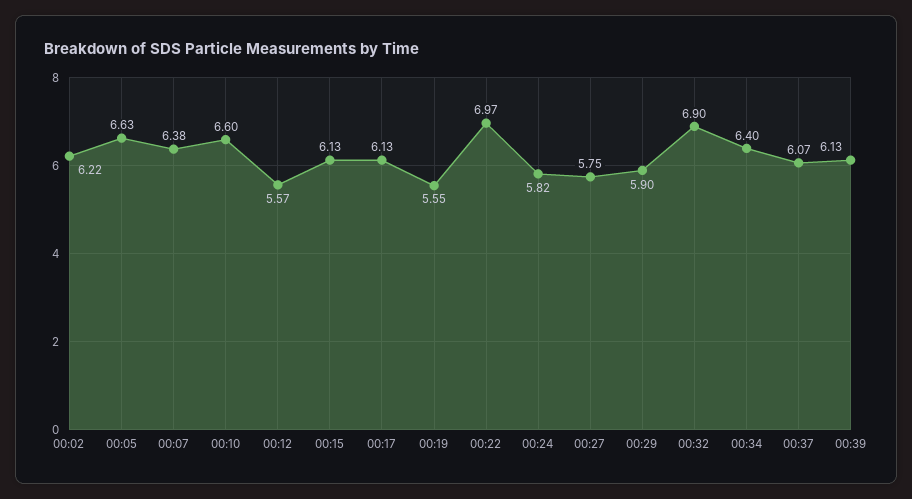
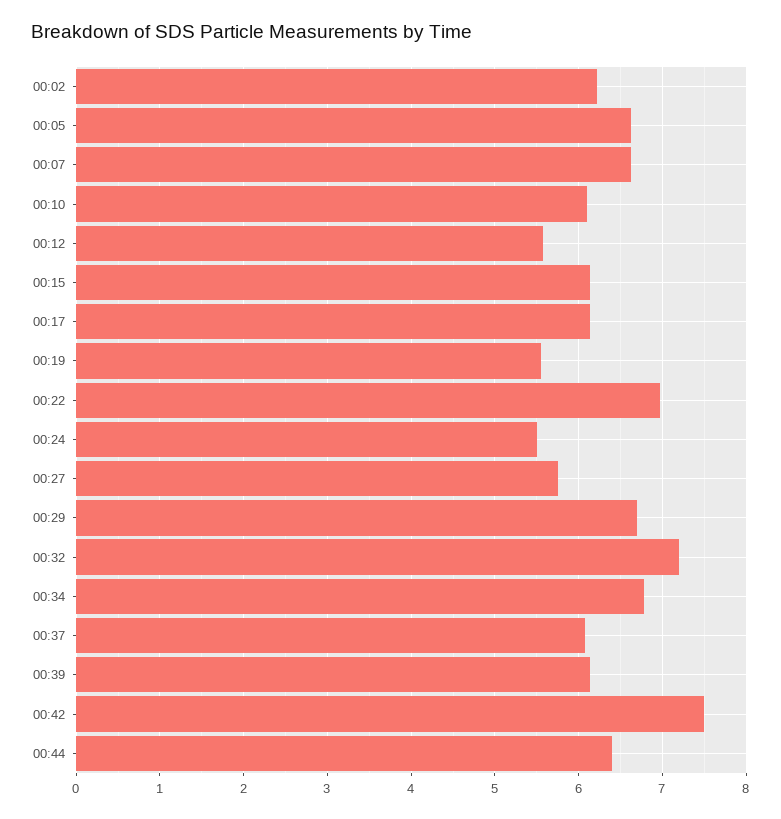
00:07: 6.38 -> 6.6
00:10: 6.6 -> 6.1
00:24: 5.82 -> 5.5
00:29: 5.9 -> 6.7
00:32: 6.9 -> 7.2
00:34: 6.4 -> 6.8
00:42: none -> 7.5
00:44: none -> 6.4

